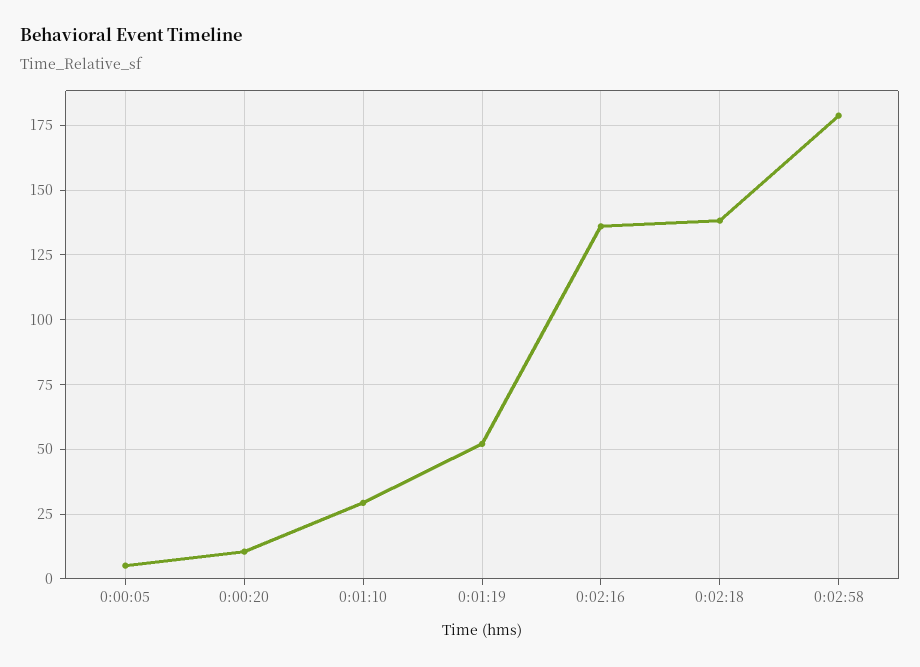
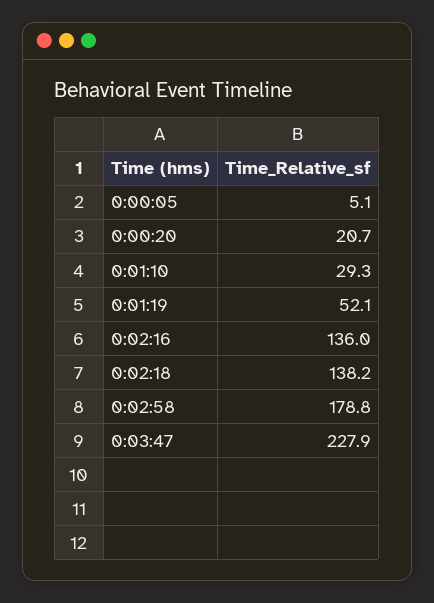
0:00:20: 10 -> 20.7
0:03:47: none -> 227.9

